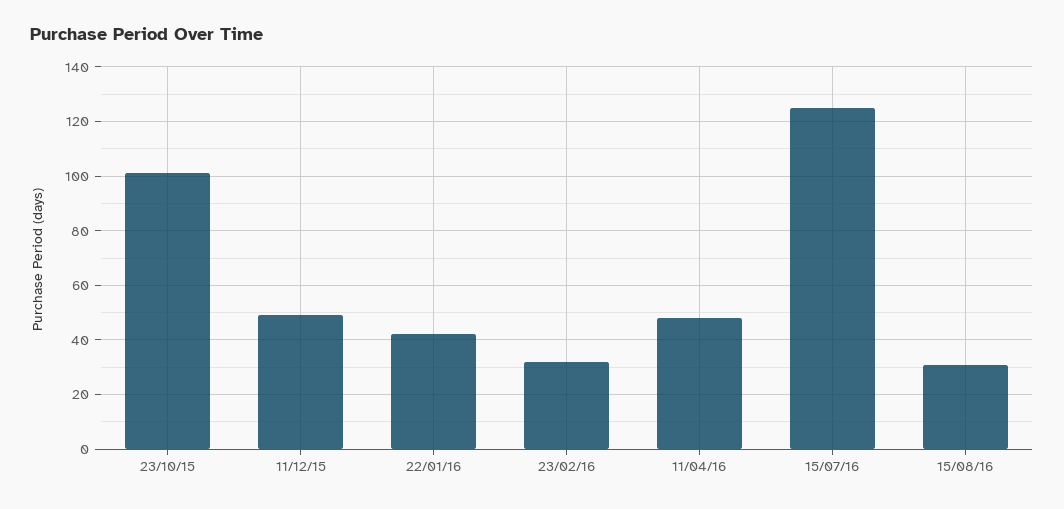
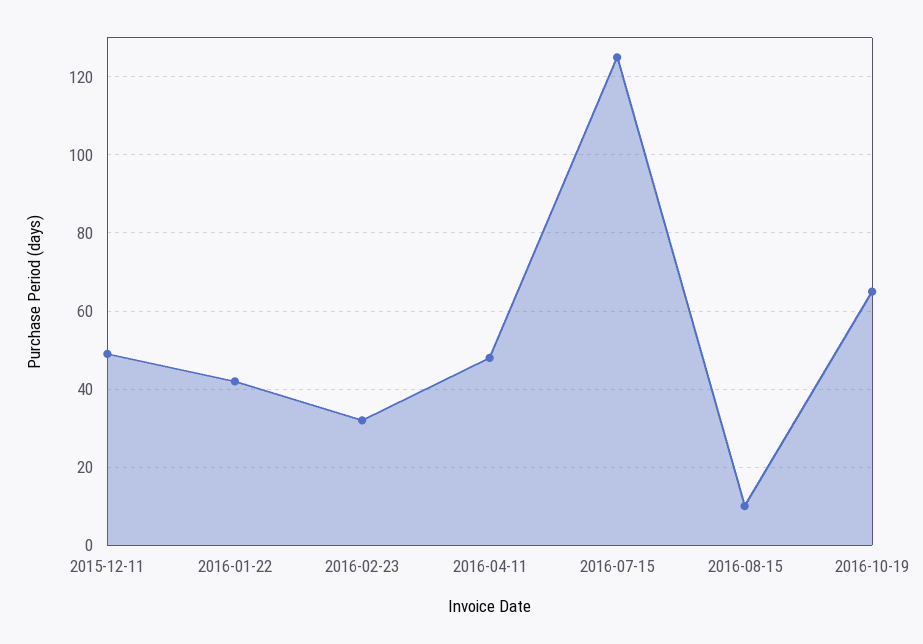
23/10/15: 100 -> none
15/08/16: 30 -> 10
2016-10-19: none -> 65

